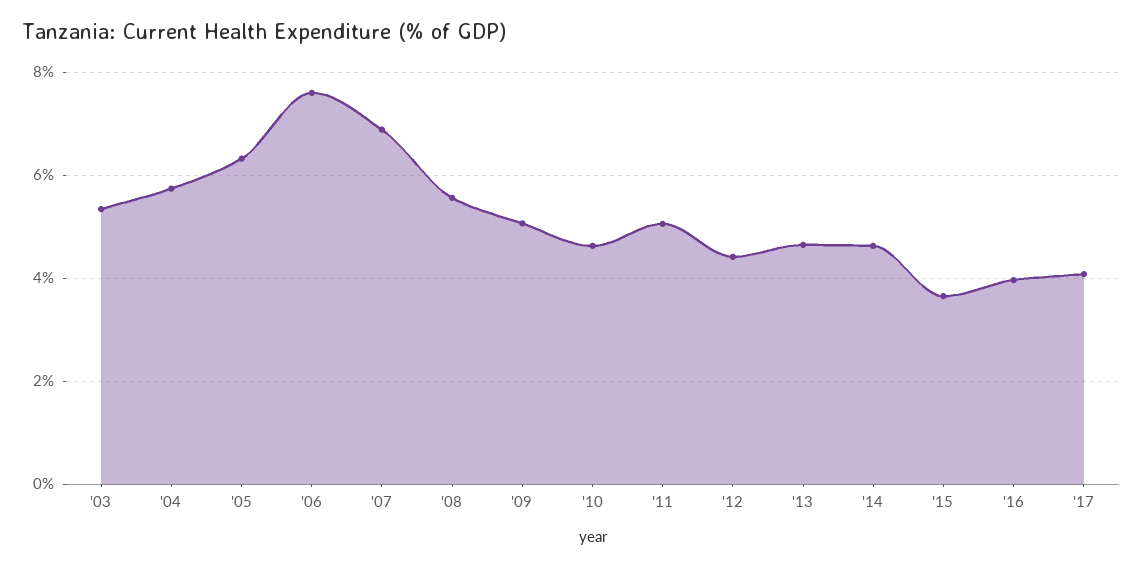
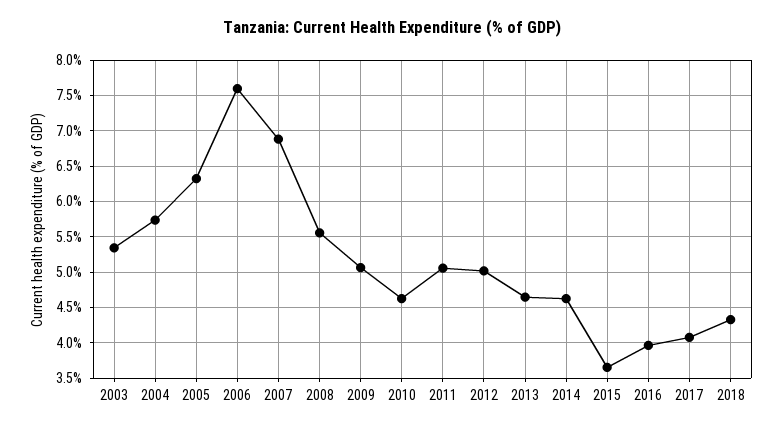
'12: 4.4 -> 5
2018: none -> 4.3

